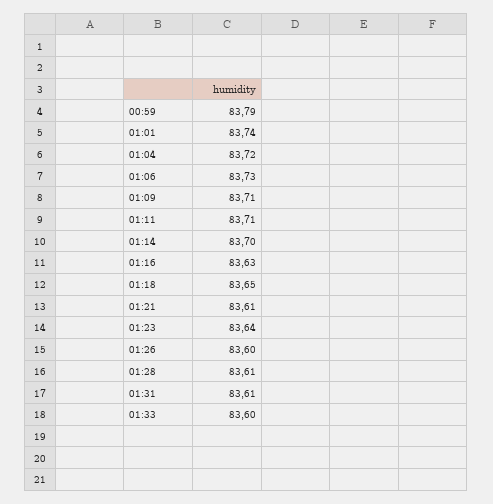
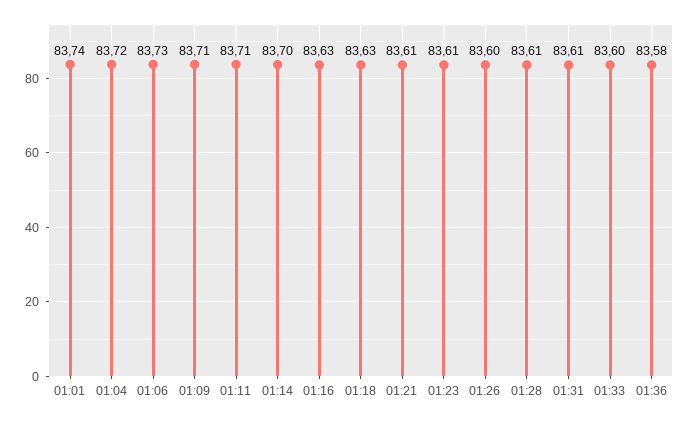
00:59: 83.79 -> none
01:18: 83.65 -> 83.63
01:23: 83.64 -> 83.61
01:36: none -> 83.58

